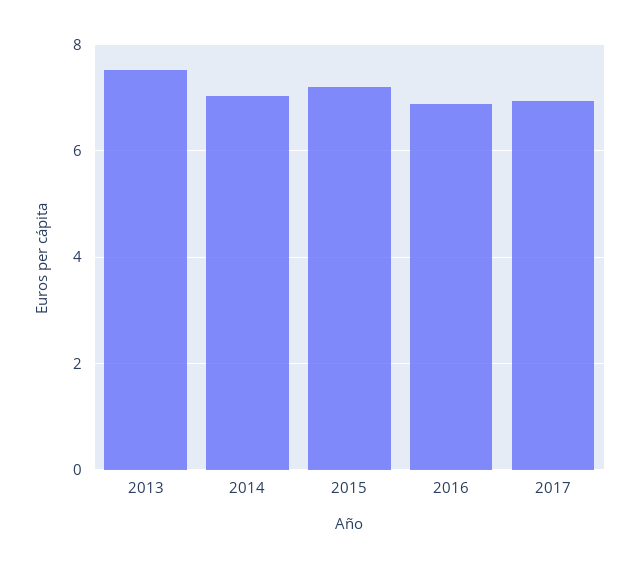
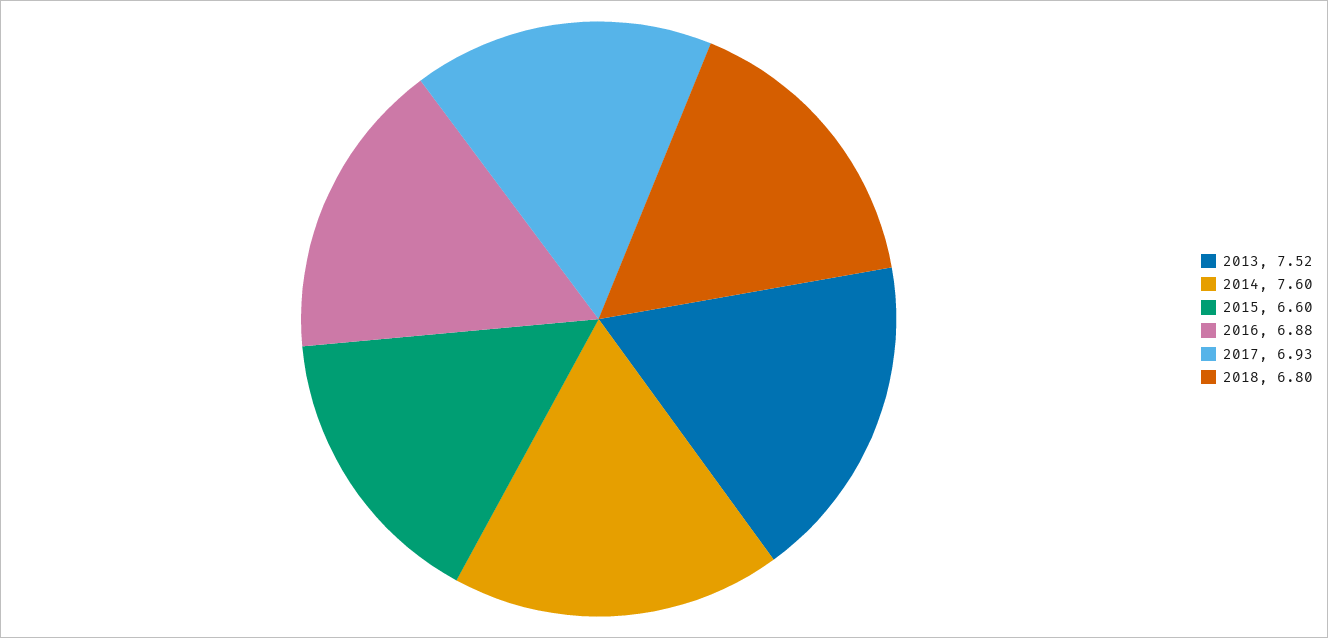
2014: 7 -> 7.6
2015: 7.2 -> 6.6
2018: none -> 6.8

